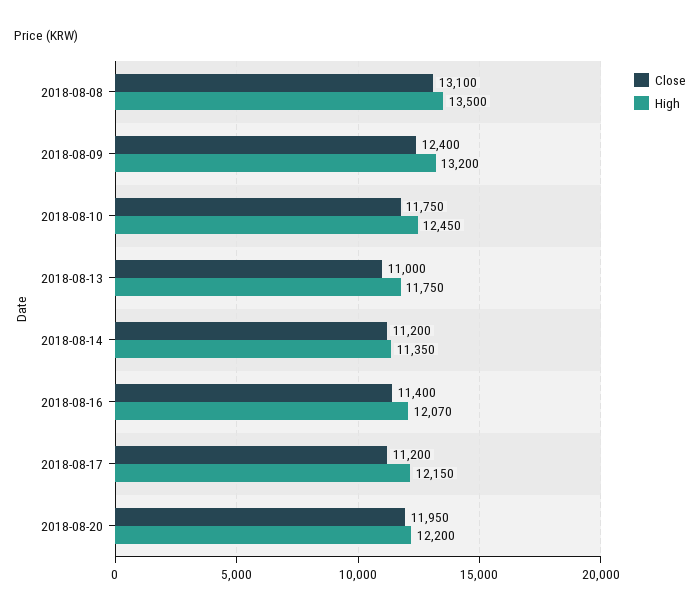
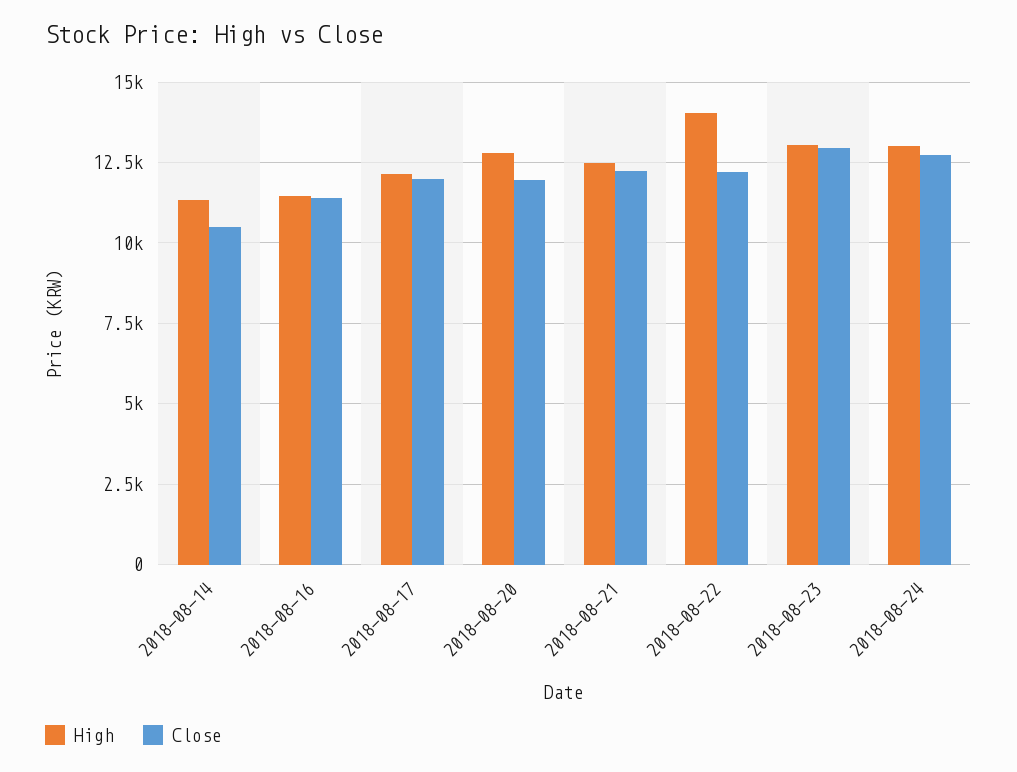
Close, 2018-08-08: 13100 -> none
High, 2018-08-08: 13500 -> none
Close, 2018-08-09: 12400 -> none
High, 2018-08-09: 13200 -> none
Close, 2018-08-10: 11750 -> none
High, 2018-08-10: 12450 -> none
Close, 2018-08-13: 11000 -> none
High, 2018-08-13: 11750 -> none
Close, 2018-08-14: 11200 -> 10500
High, 2018-08-16: 12070 -> 11500
Close, 2018-08-17: 11200 -> 12000
High, 2018-08-20: 12200 -> 12750
High, 2018-08-21: none -> 12500
Close, 2018-08-21: none -> 12250
High, 2018-08-22: none -> 14000
Close, 2018-08-22: none -> 12250
High, 2018-08-23: none -> 13000
Close, 2018-08-23: none -> 13000
High, 2018-08-24: none -> 13000
Close, 2018-08-24: none -> 12750

